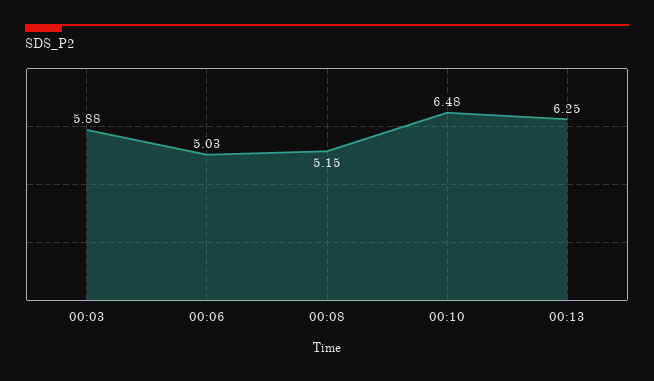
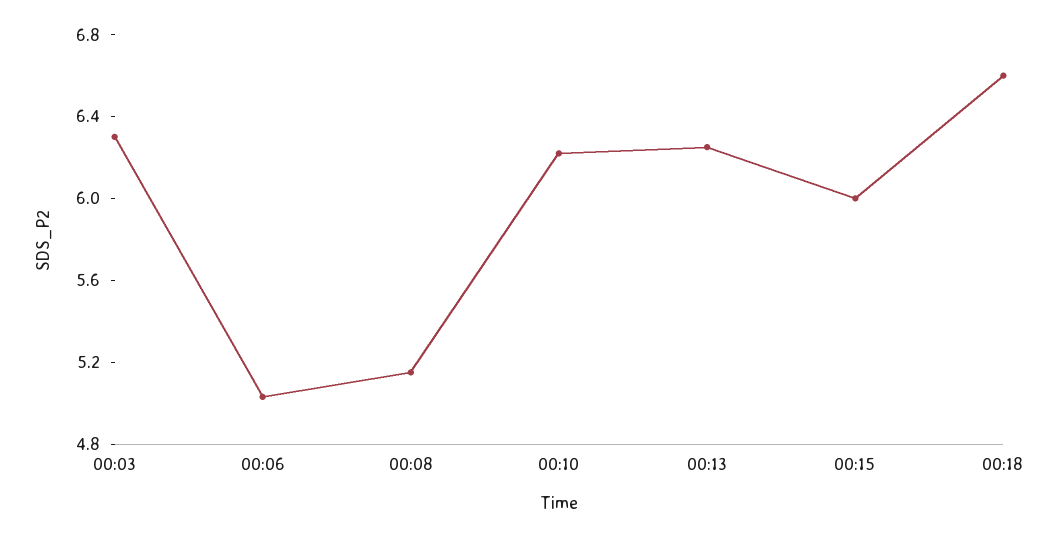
00:03: 5.88 -> 6.3
00:10: 6.48 -> 6.2
00:15: none -> 6
00:18: none -> 6.6

